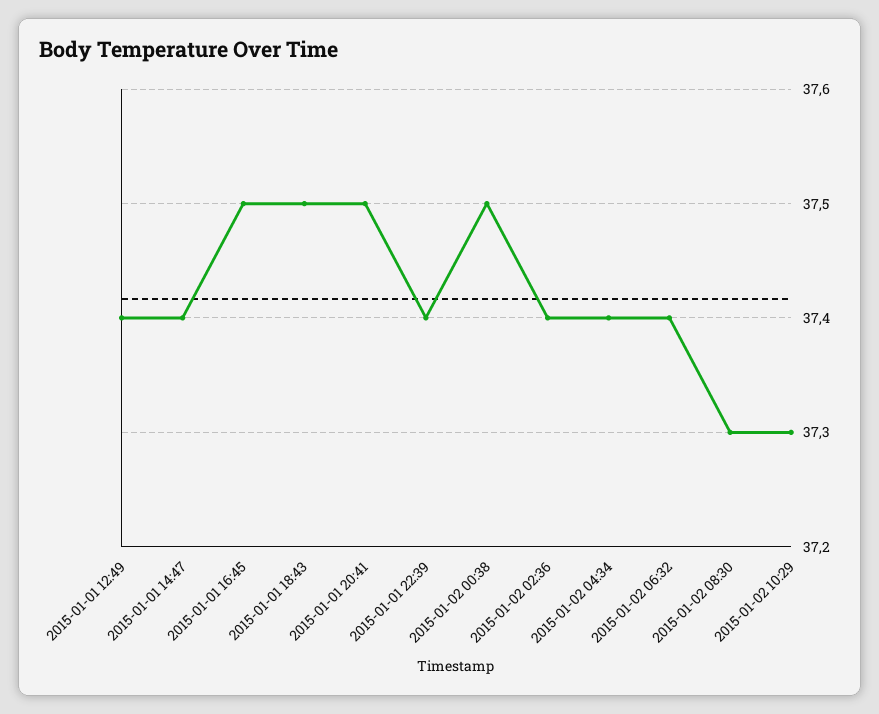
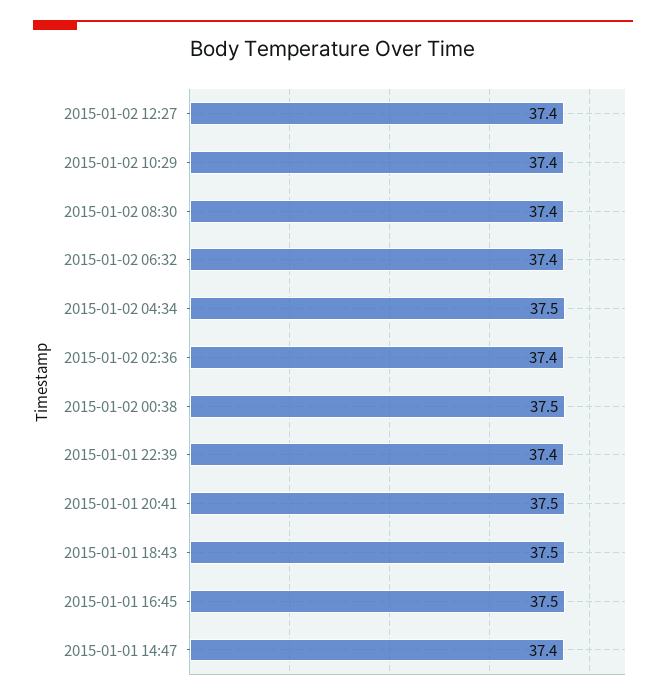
2015-01-01 12:49: 37.4 -> none
2015-01-02 04:34: 37.4 -> 37.5
2015-01-02 08:30: 37.3 -> 37.4
2015-01-02 10:29: 37.3 -> 37.4
2015-01-02 12:27: none -> 37.4

